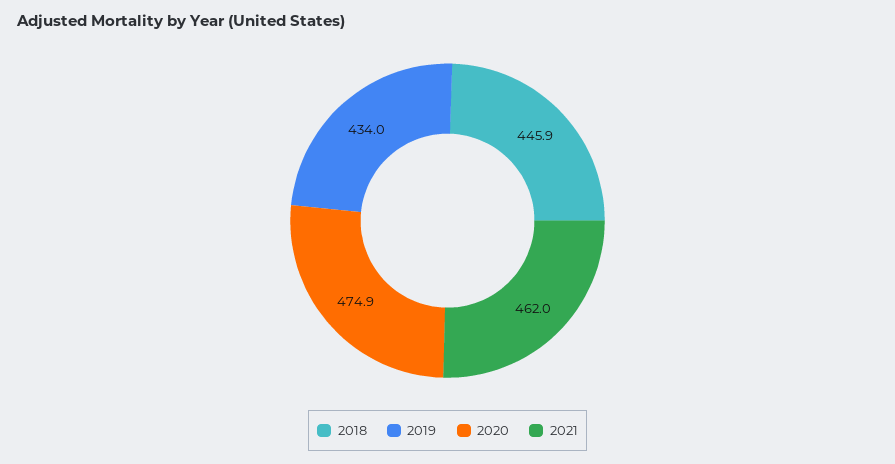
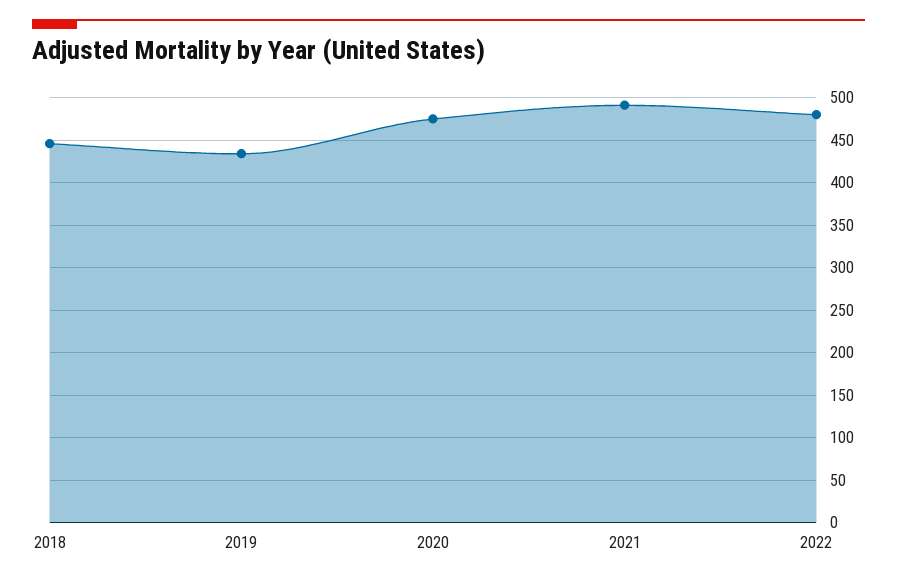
2021: 462 -> 490
2022: none -> 480

